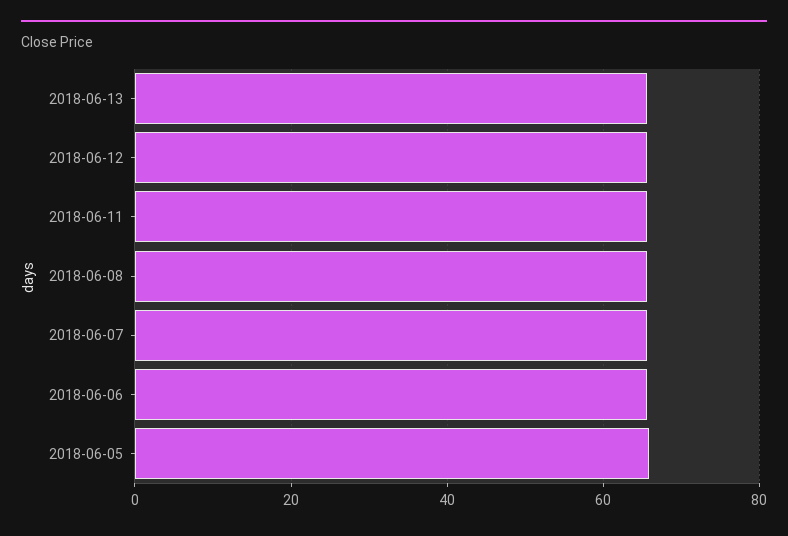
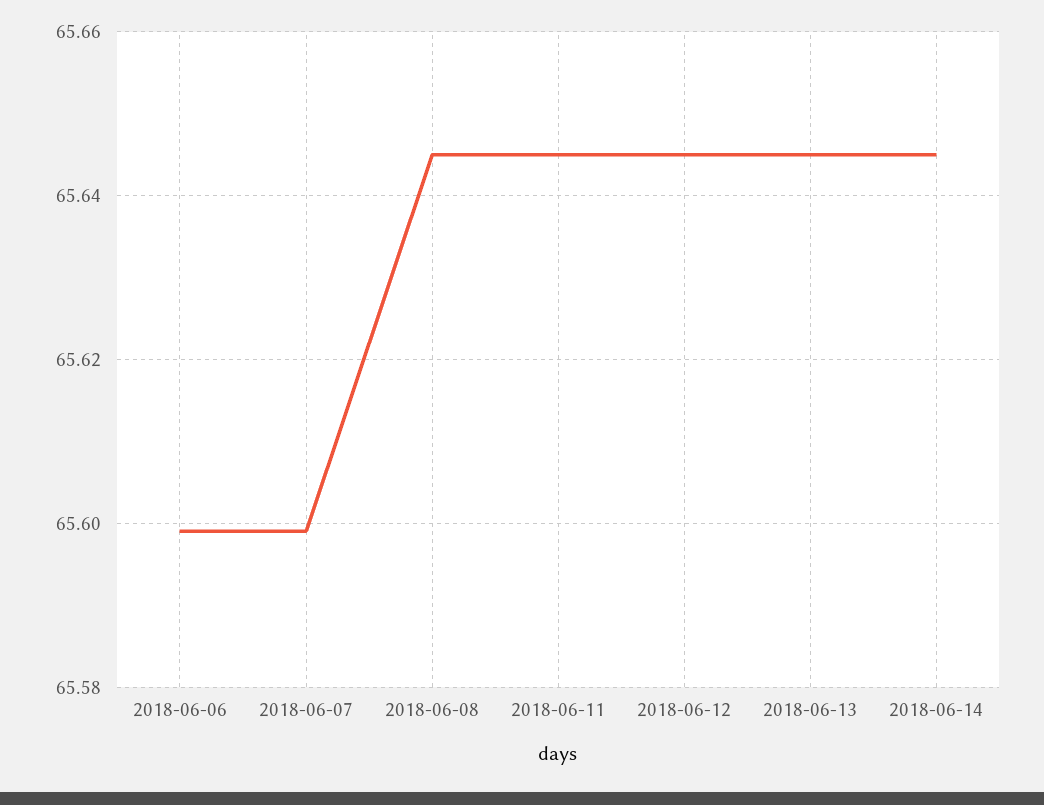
2018-06-05: 66 -> none
2018-06-14: none -> 65.645

